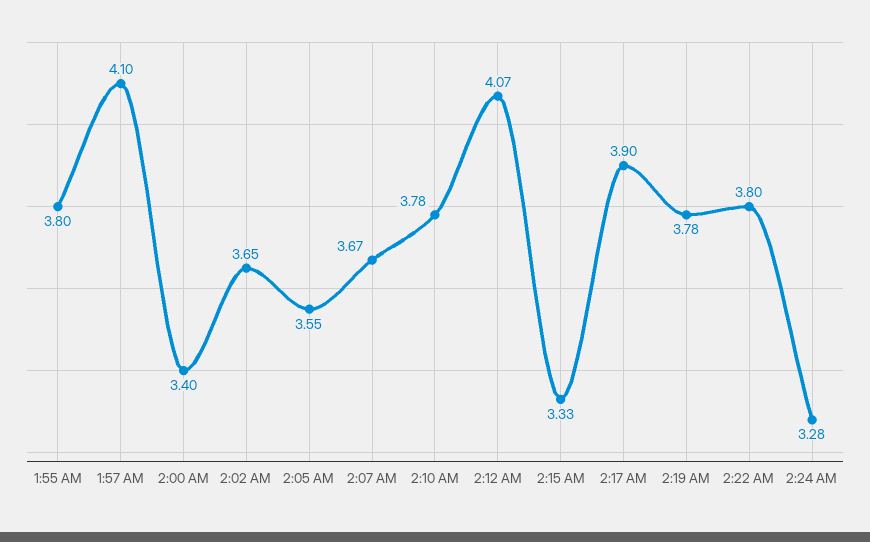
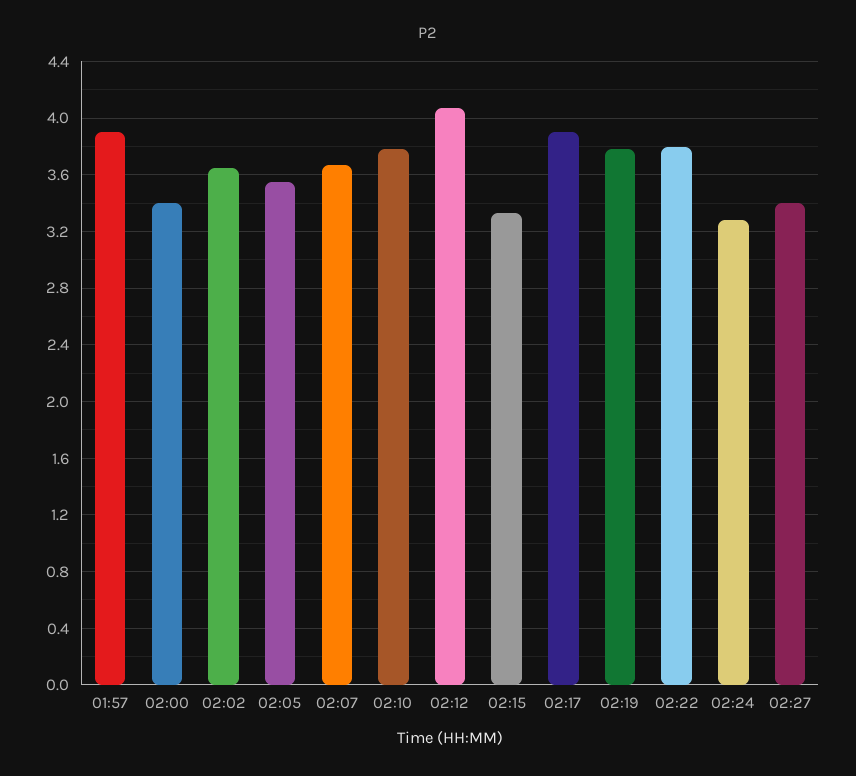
1:55 AM: 3.8 -> none
1:57 AM: 4.1 -> 3.9
02:27: none -> 3.4

